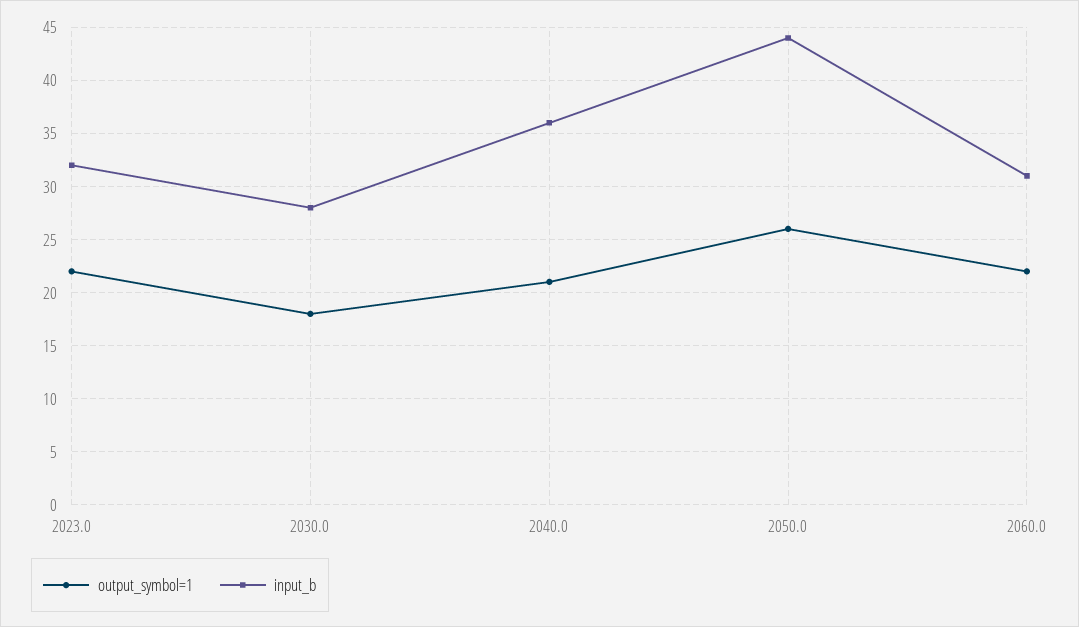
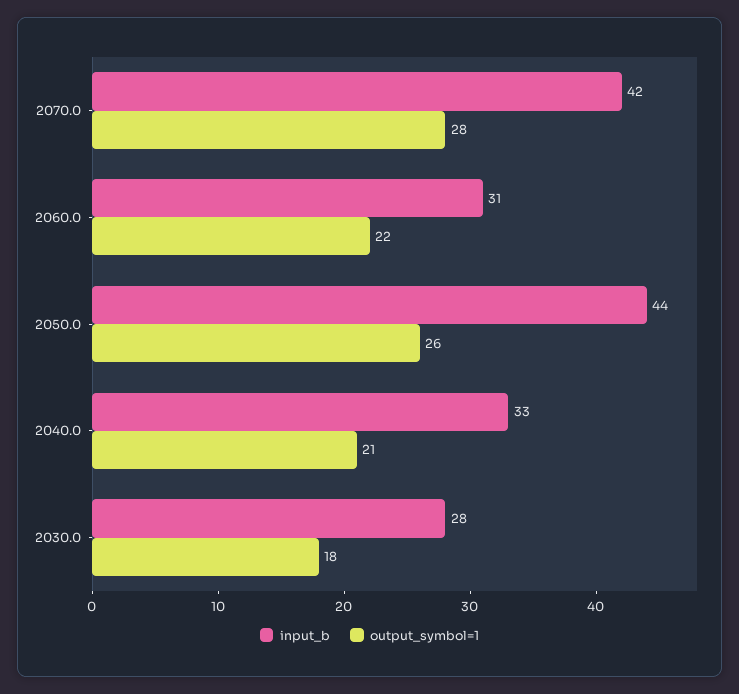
output_symbol=1, 2023.0: 22 -> none
input_b, 2023.0: 32 -> none
input_b, 2040.0: 36 -> 33
input_b, 2070.0: none -> 42
output_symbol=1, 2070.0: none -> 28

